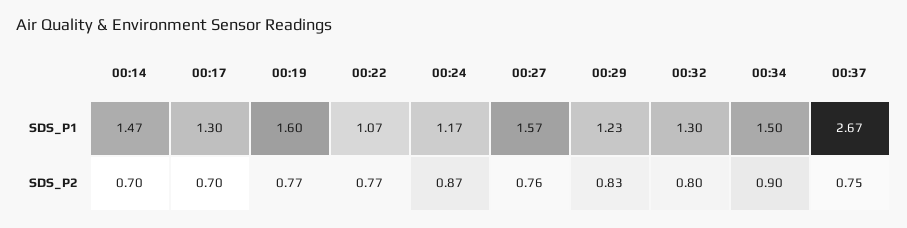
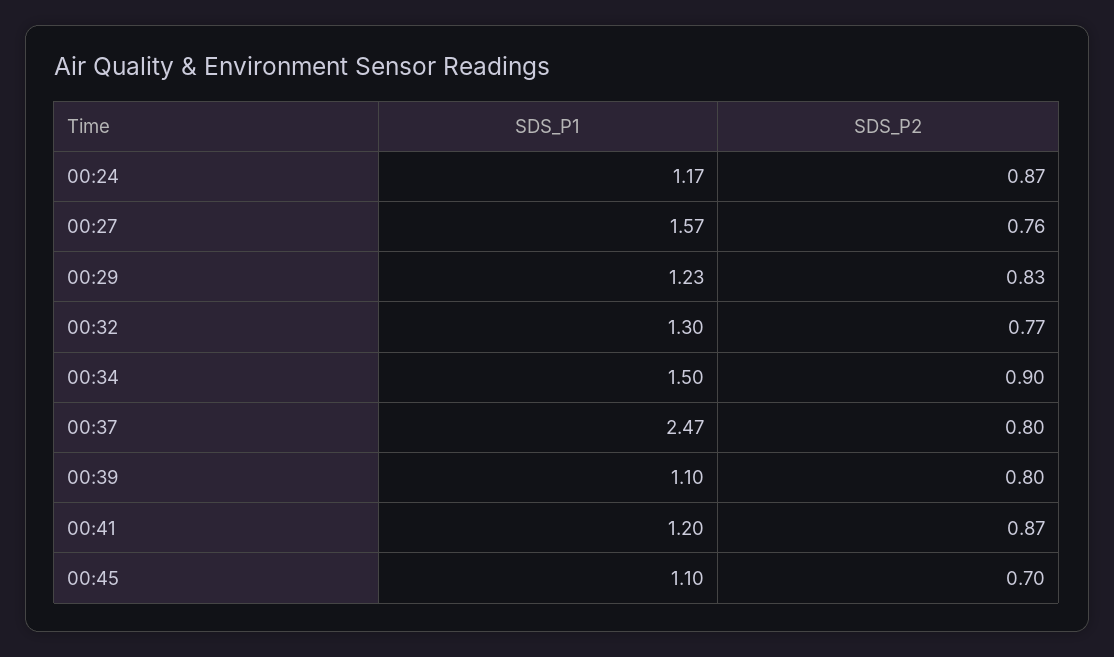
00:14, SDS_P1: 1.47 -> none
00:17, SDS_P1: 1.3 -> none
00:19, SDS_P1: 1.6 -> none
00:22, SDS_P1: 1.07 -> none
00:37, SDS_P1: 2.67 -> 2.47
00:14, SDS_P2: 0.7 -> none
00:17, SDS_P2: 0.7 -> none
00:19, SDS_P2: 0.77 -> none
00:22, SDS_P2: 0.77 -> none
00:32, SDS_P2: 0.8 -> 0.77
00:37, SDS_P2: 0.75 -> 0.8
00:39, SDS_P1: none -> 1.1
00:39, SDS_P2: none -> 0.8
00:41, SDS_P1: none -> 1.2
00:41, SDS_P2: none -> 0.87
00:45, SDS_P1: none -> 1.1
00:45, SDS_P2: none -> 0.7

